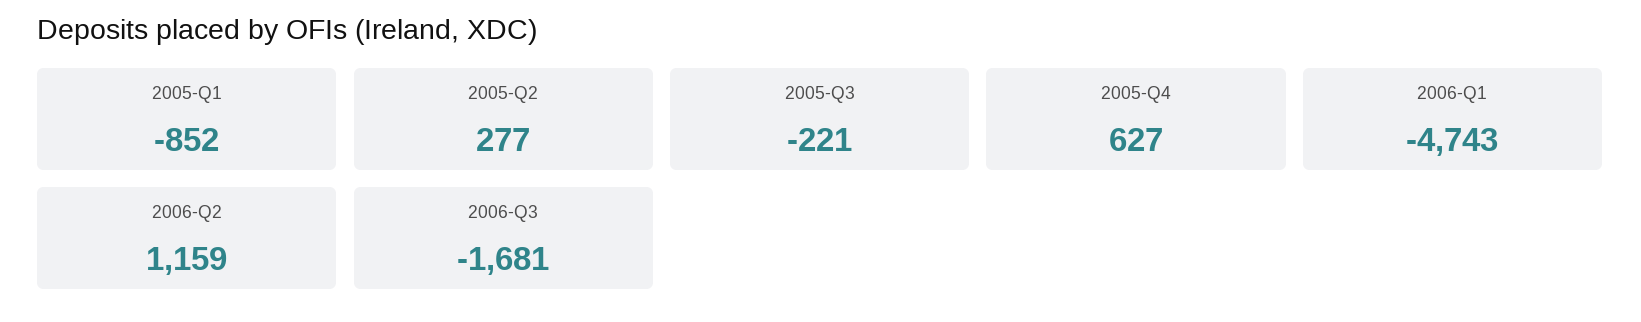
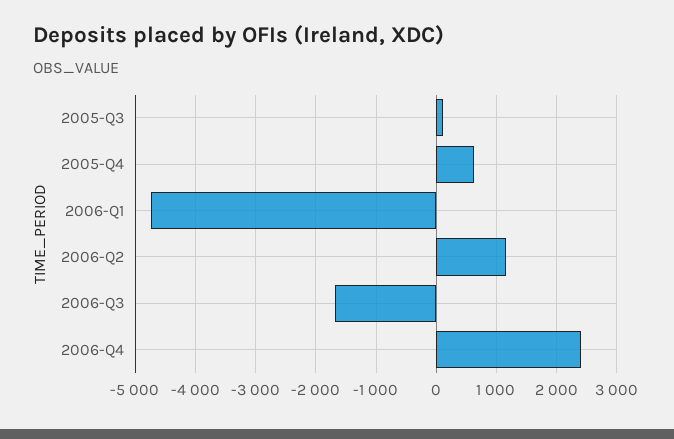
2005-Q1: -852 -> none
2005-Q2: 277 -> none
2005-Q3: -221 -> 100
2006-Q4: none -> 2400

